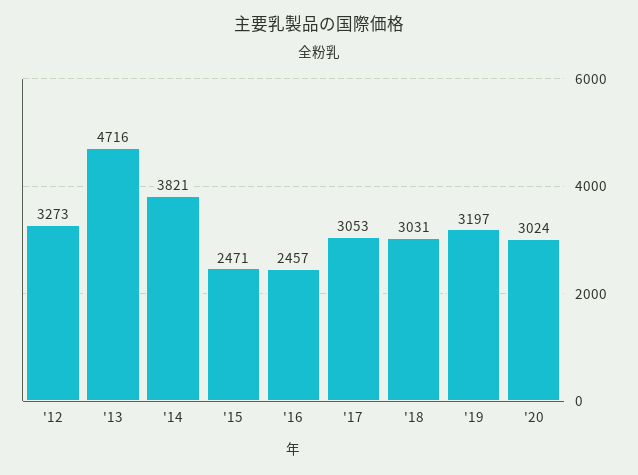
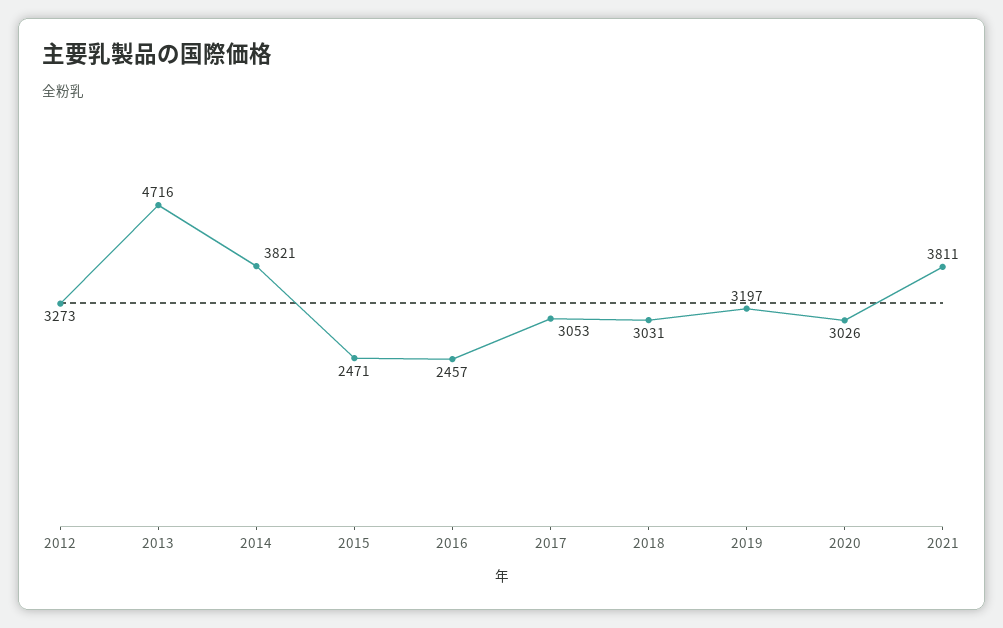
'20: 3024 -> 3026
2021: none -> 3811

